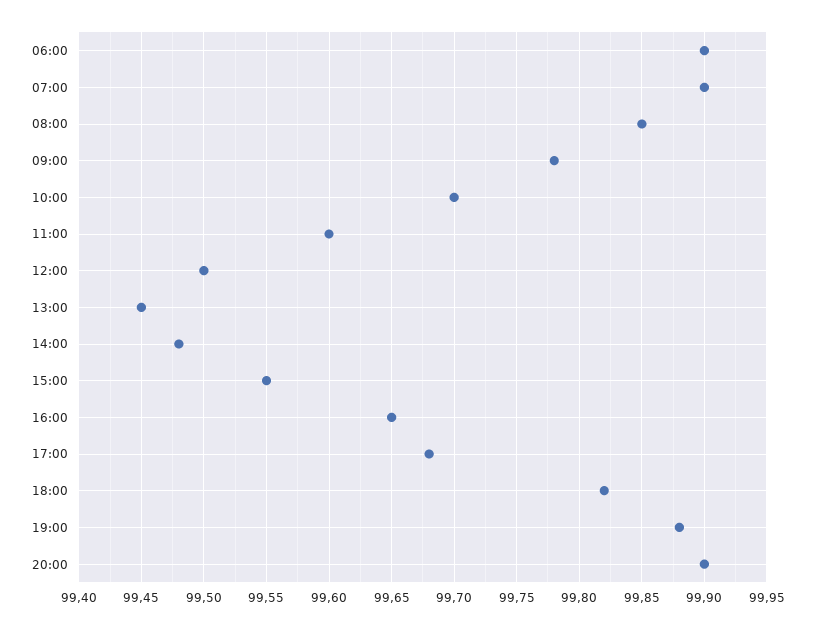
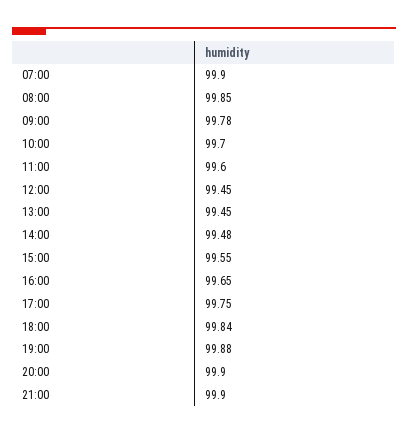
06:00: 99.9 -> none
12:00: 99.5 -> 99.45
17:00: 99.68 -> 99.75
18:00: 99.82 -> 99.84
21:00: none -> 99.9

